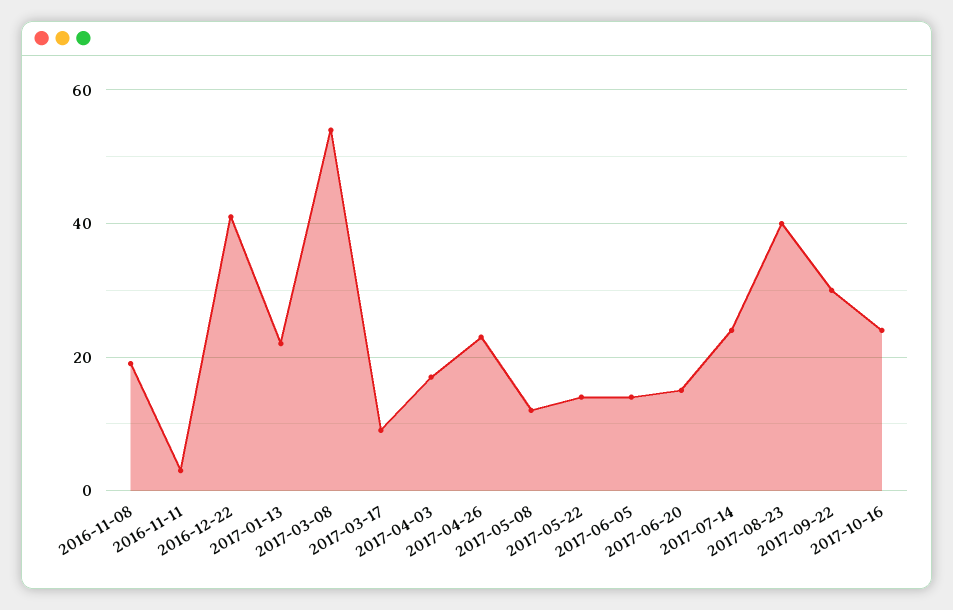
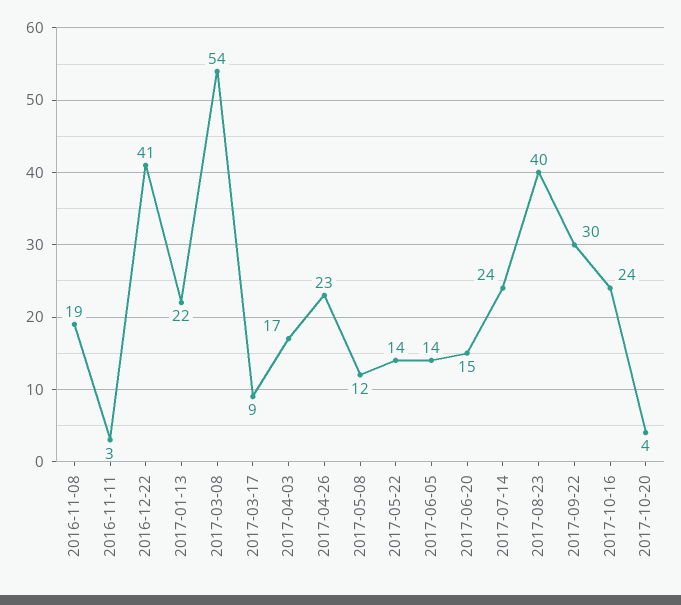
2017-10-20: none -> 4

